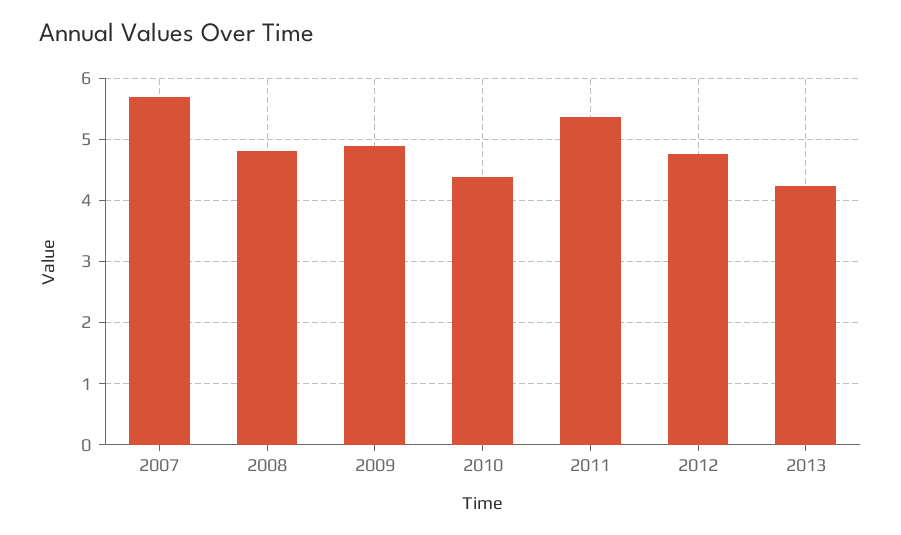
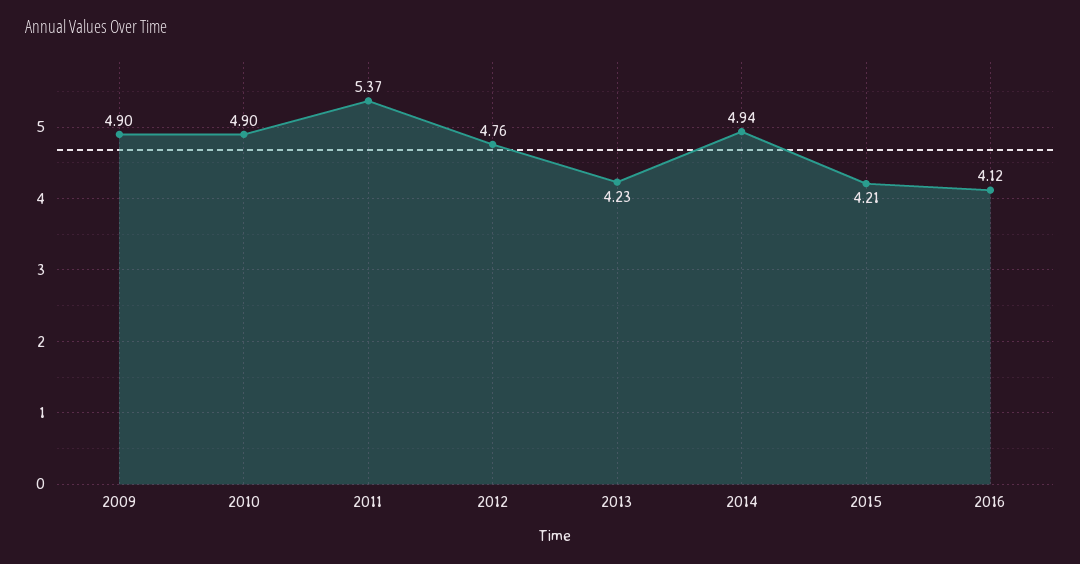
2007: 5.7 -> none
2008: 4.8 -> none
2010: 4.4 -> 4.9
2014: none -> 4.94
2015: none -> 4.21
2016: none -> 4.12

